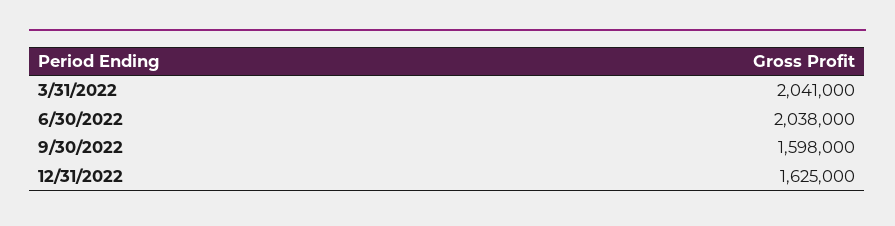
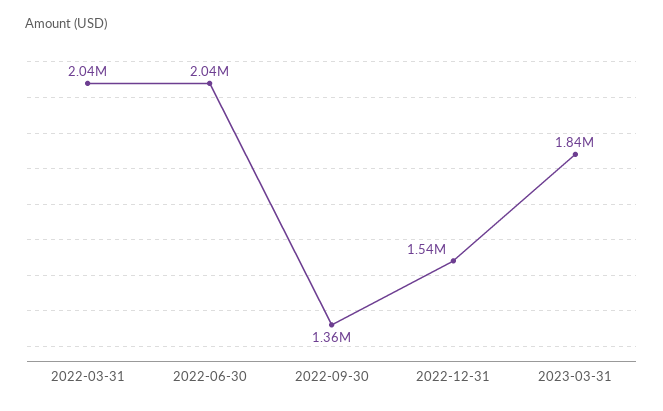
9/30/2022: 1598000 -> 1360000
12/31/2022: 1625000 -> 1540000
2023-03-31: none -> 1840000

